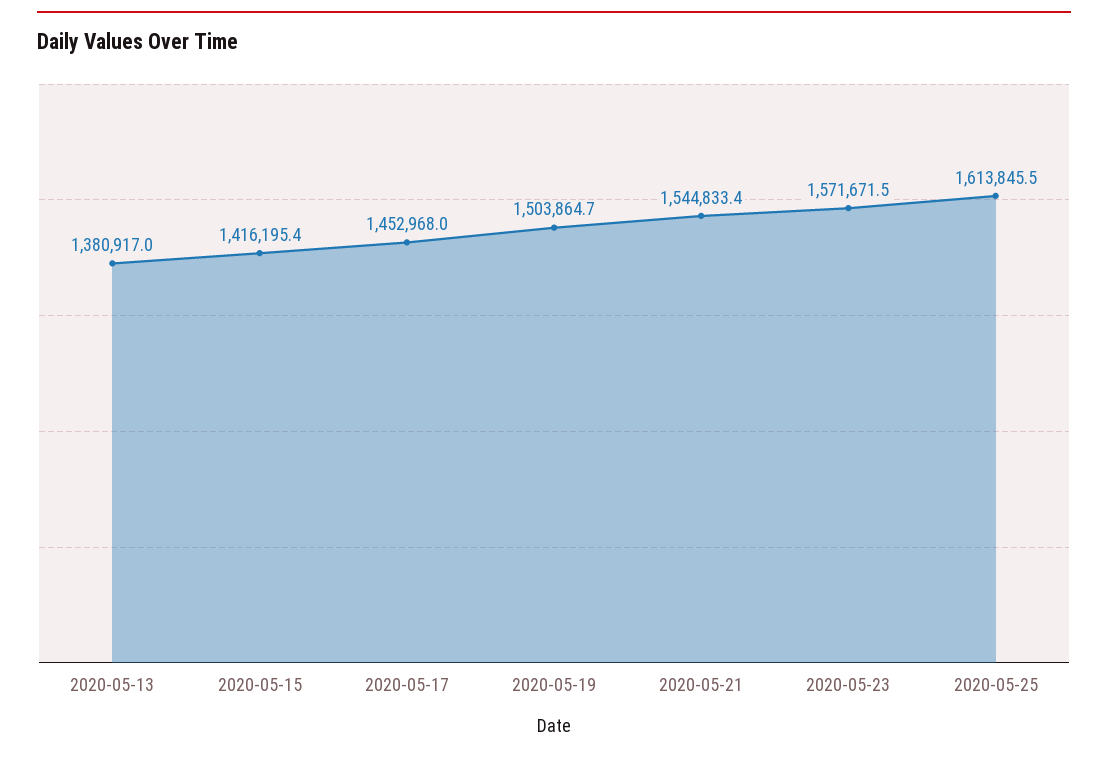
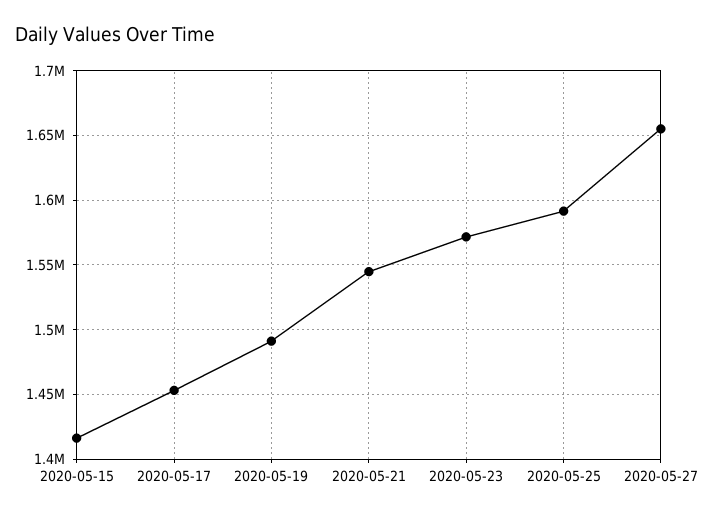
2020-05-13: 1380917 -> none
2020-05-19: 1503864.7 -> 1490000
2020-05-25: 1613845.5 -> 1590000
2020-05-27: none -> 1655000

